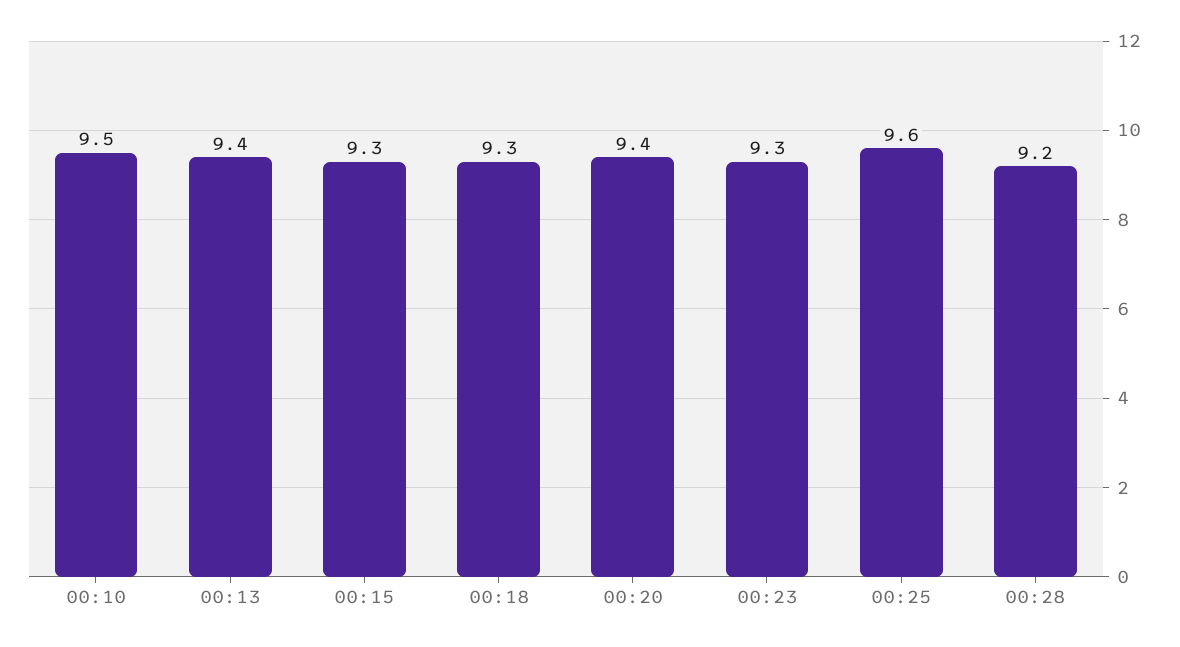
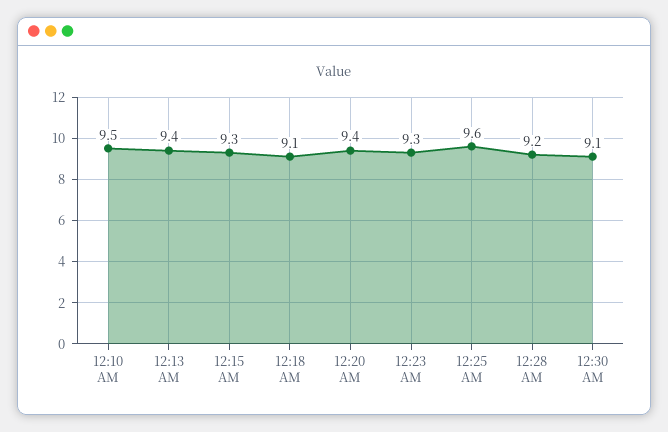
00:18: 9.3 -> 9.1
12:30 AM: none -> 9.1

